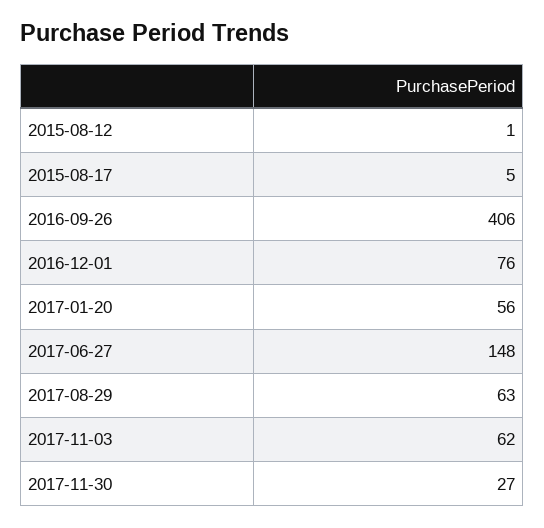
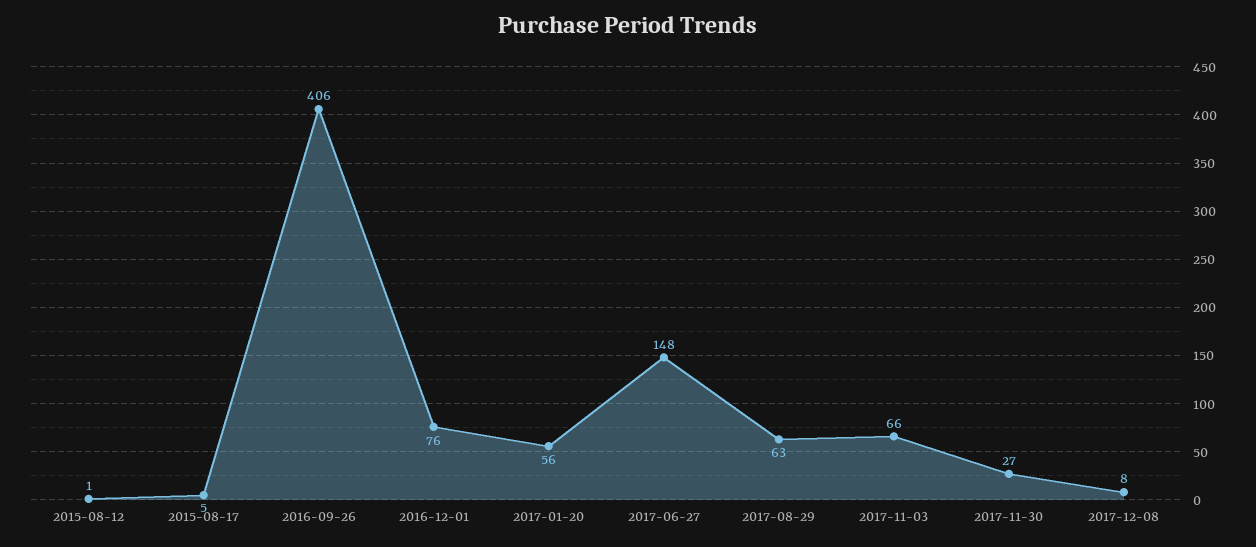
2017-11-03: 62 -> 66
2017-12-08: none -> 8

